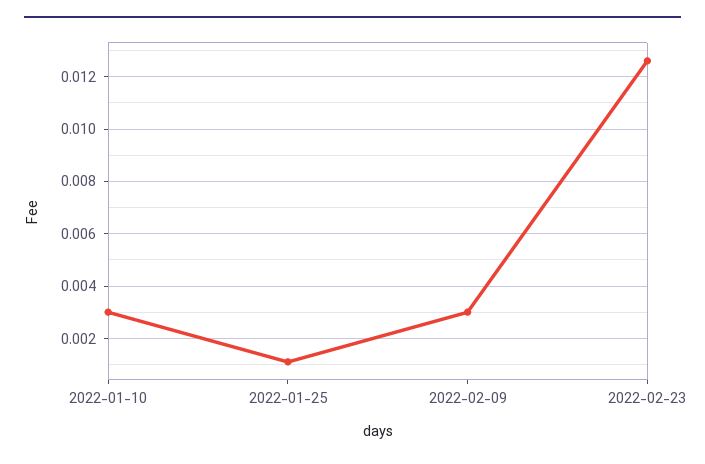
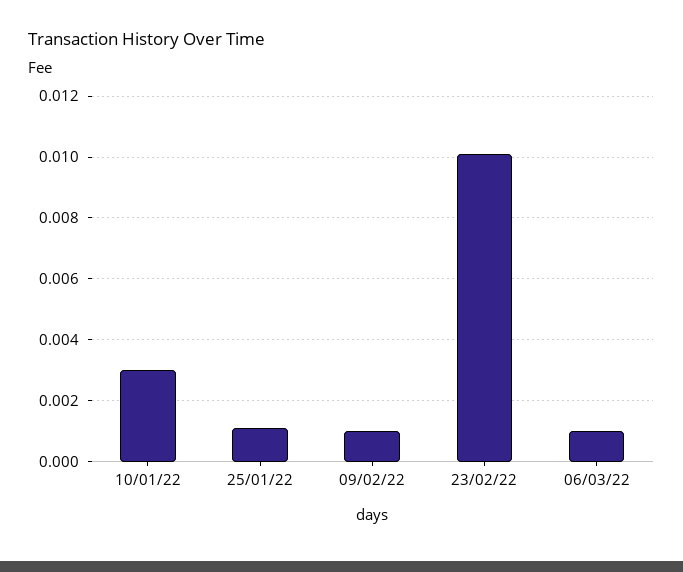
2022-02-09: 0.003 -> 0.001
2022-02-23: 0.0125 -> 0.01
06/03/22: none -> 0.001

